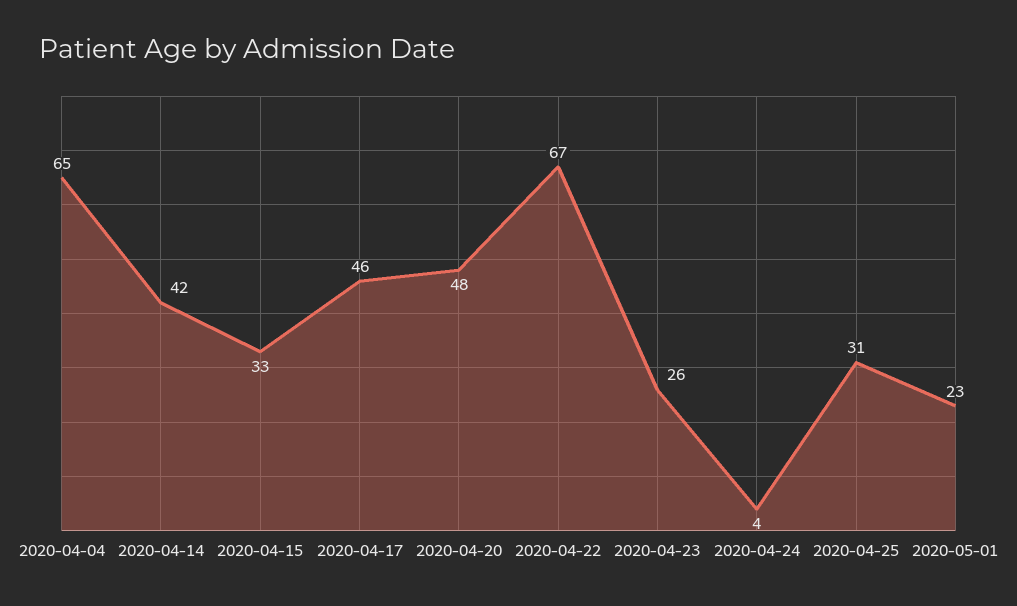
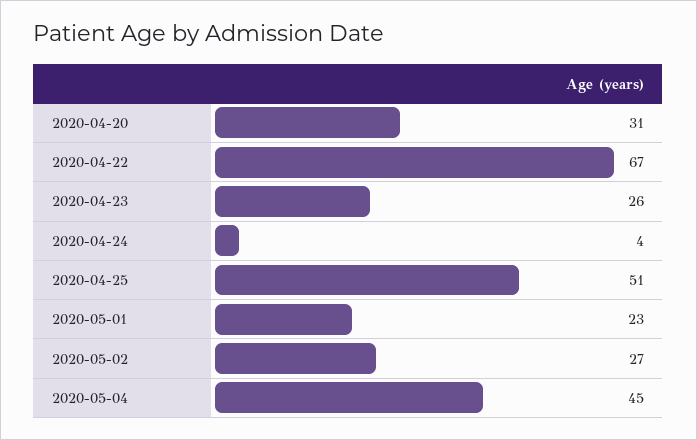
2020-04-04: 65 -> none
2020-04-14: 42 -> none
2020-04-15: 33 -> none
2020-04-17: 46 -> none
2020-04-20: 48 -> 31
2020-04-25: 31 -> 51
2020-05-02: none -> 27
2020-05-04: none -> 45

